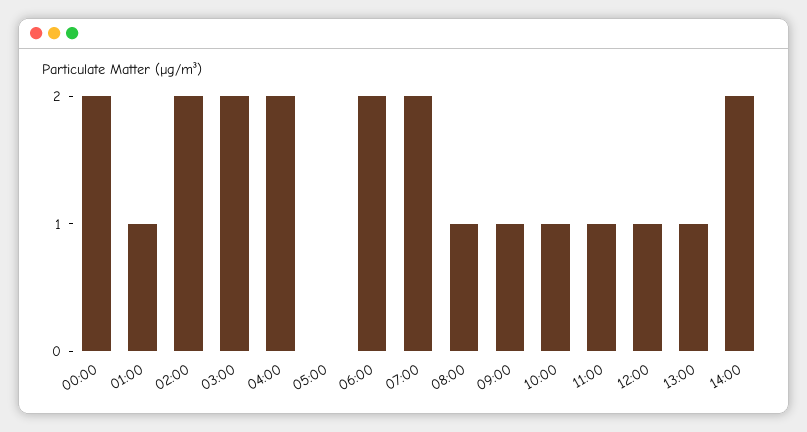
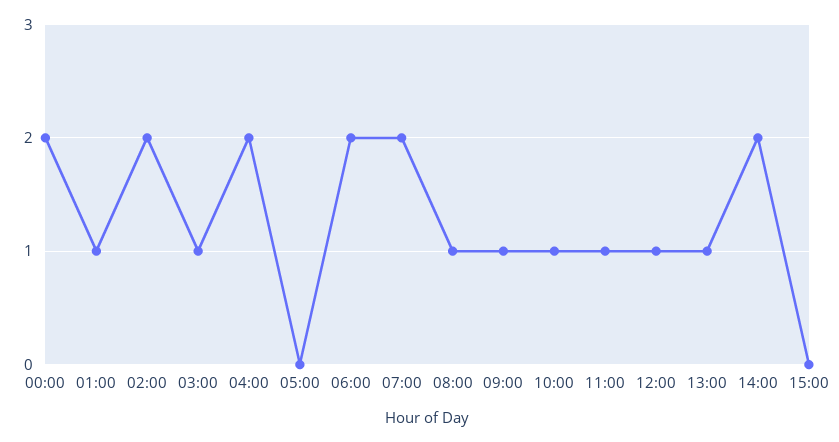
03:00: 2 -> 1
15:00: none -> 0

